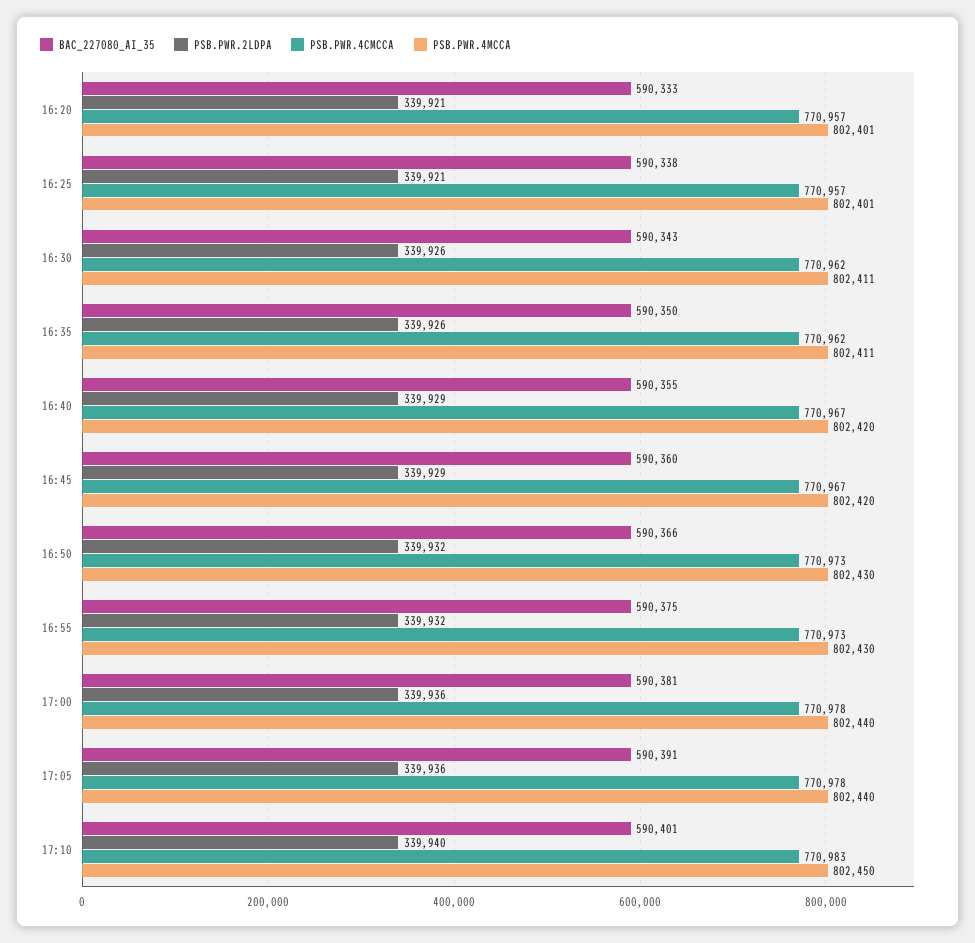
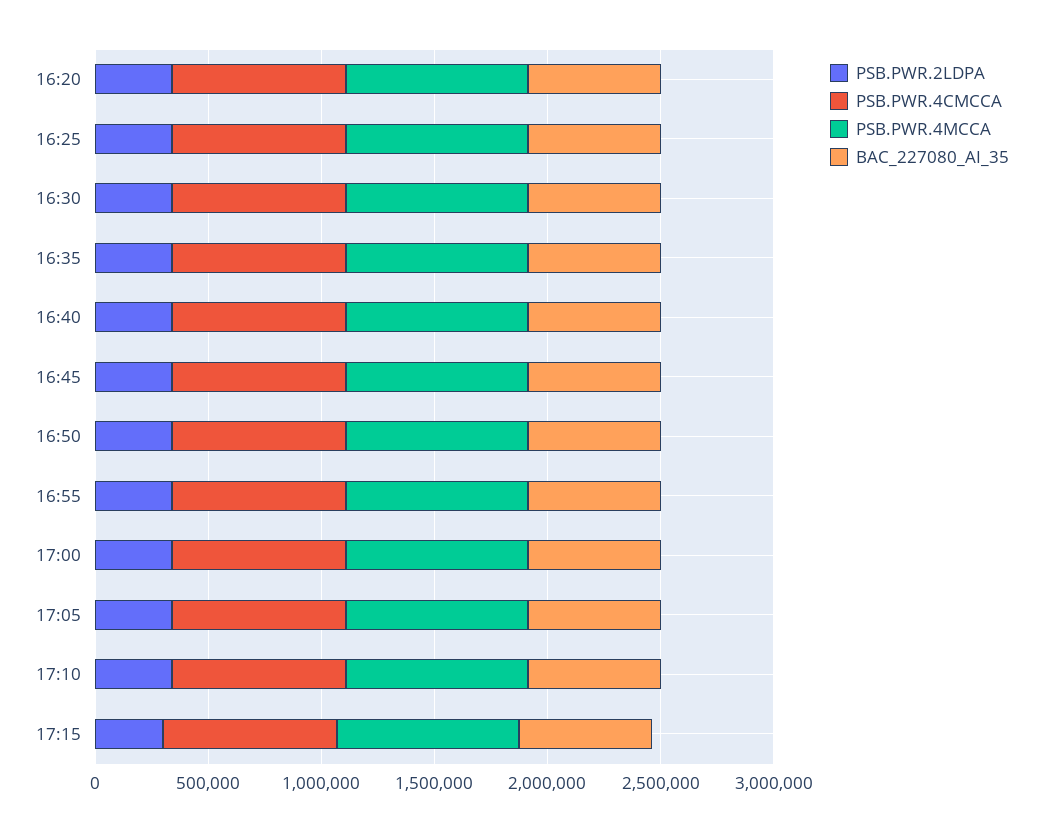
PSB.PWR.2LDPA, 17:15: none -> 300000
PSB.PWR.4CMCCA, 17:15: none -> 800000
PSB.PWR.4MCCA, 17:15: none -> 800000
BAC_227080_AI_35, 17:15: none -> 600000

